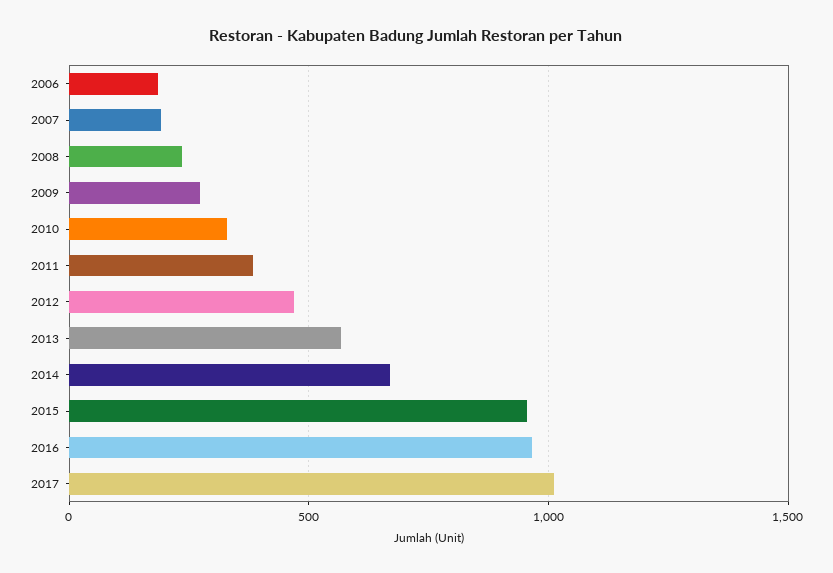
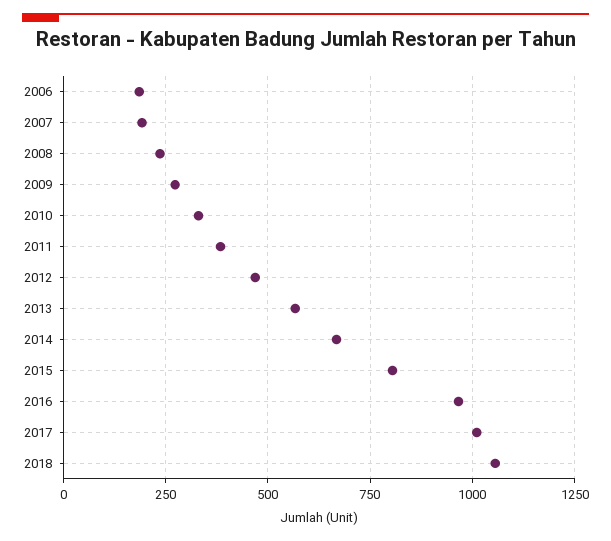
2015: 950 -> 800
2018: none -> 1050

